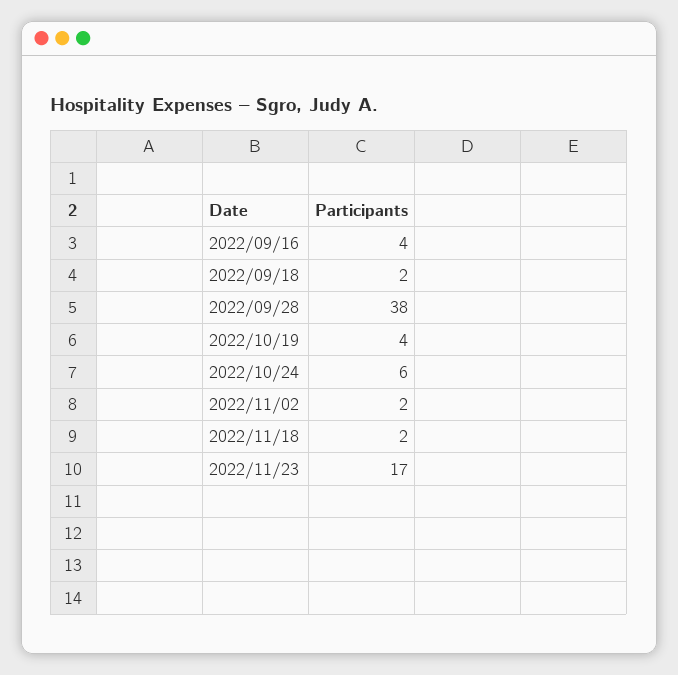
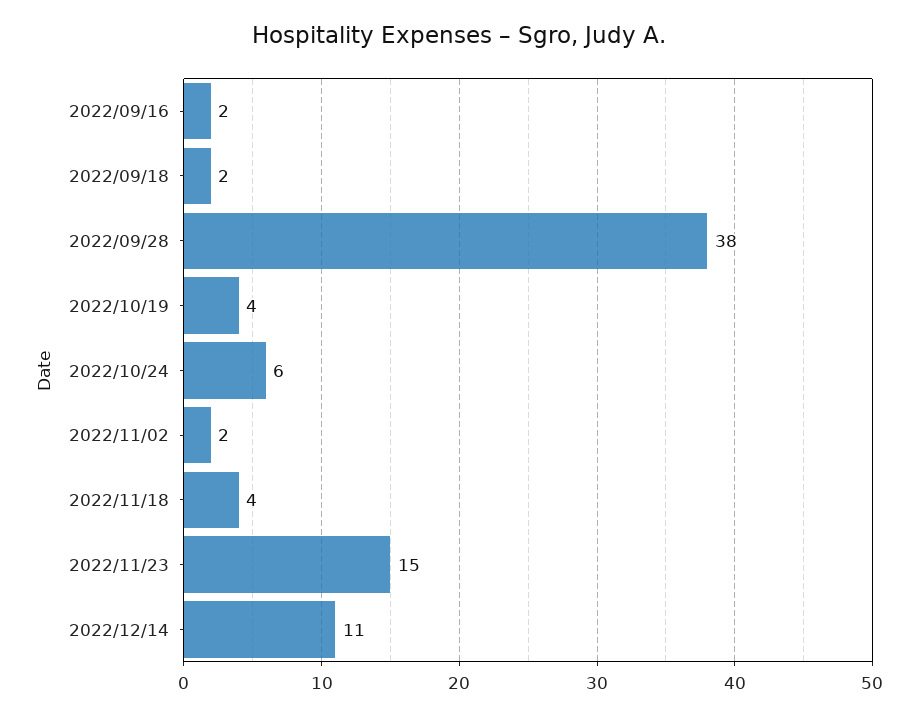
2022/09/16: 4 -> 2
2022/11/18: 2 -> 4
2022/11/23: 17 -> 15
2022/12/14: none -> 11

